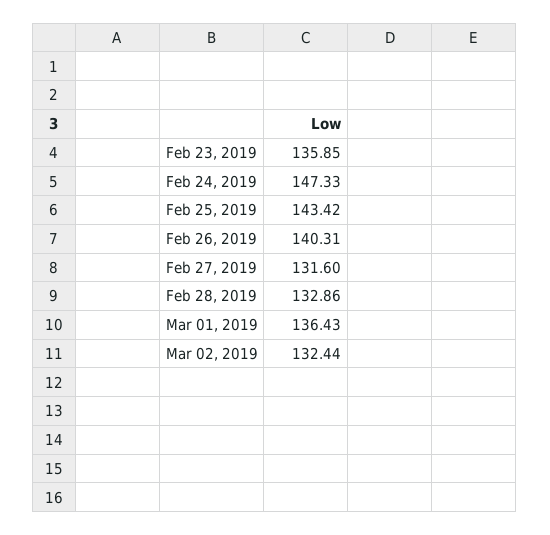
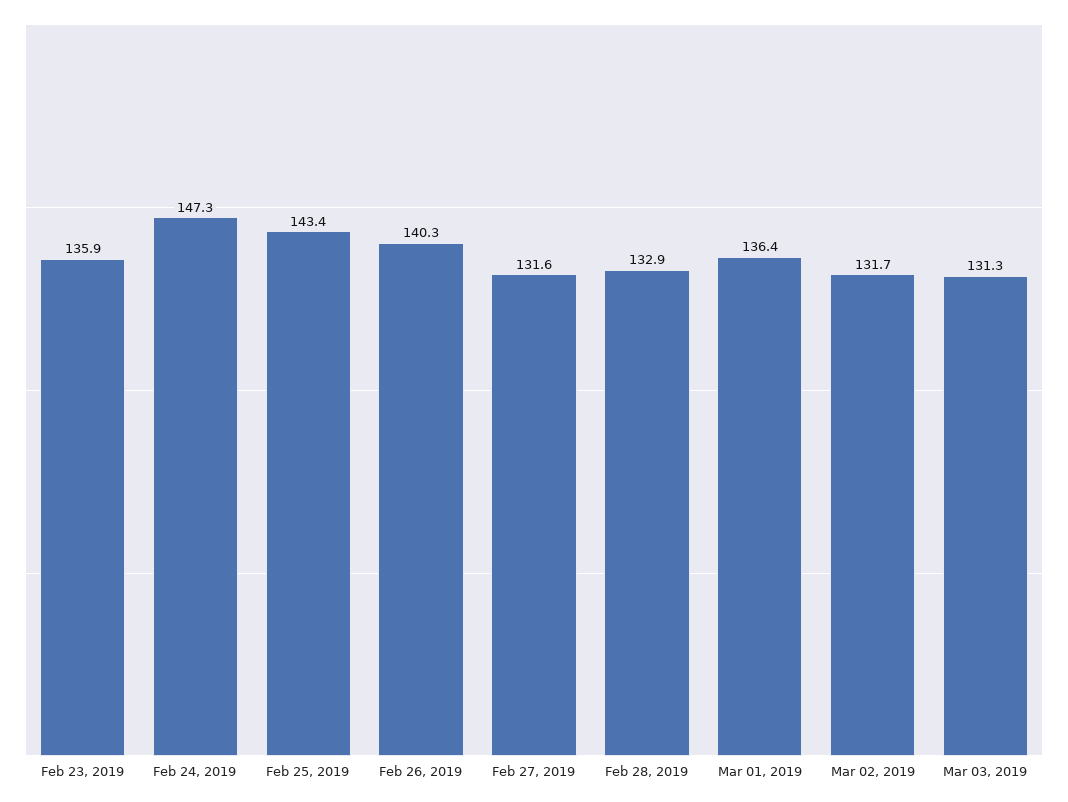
Mar 02, 2019: 132.44 -> 131.7
Mar 03, 2019: none -> 131.3

